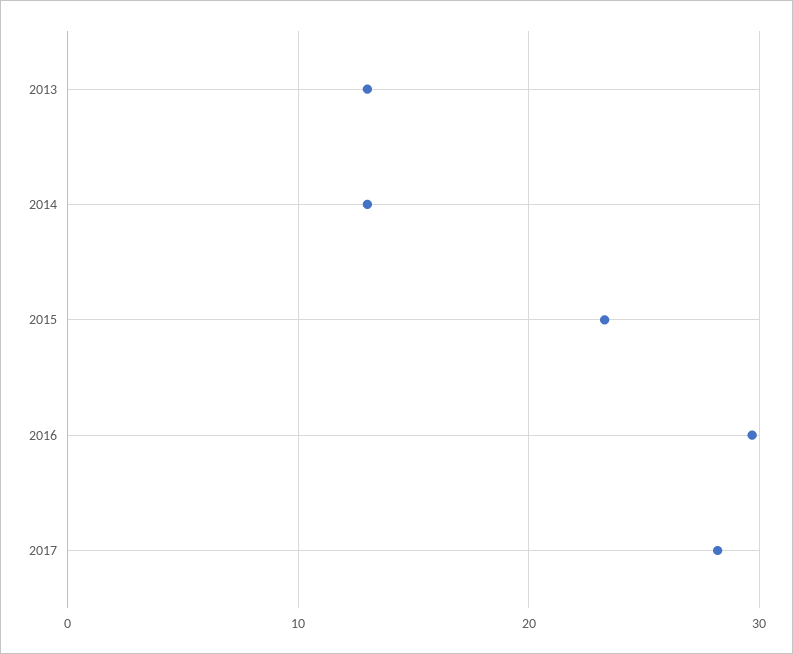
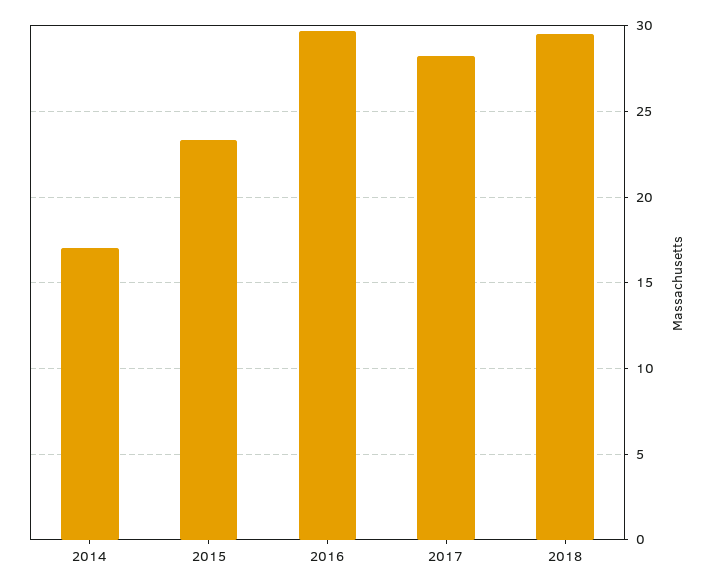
2013: 13 -> none
2014: 13 -> 17
2018: none -> 29.5

